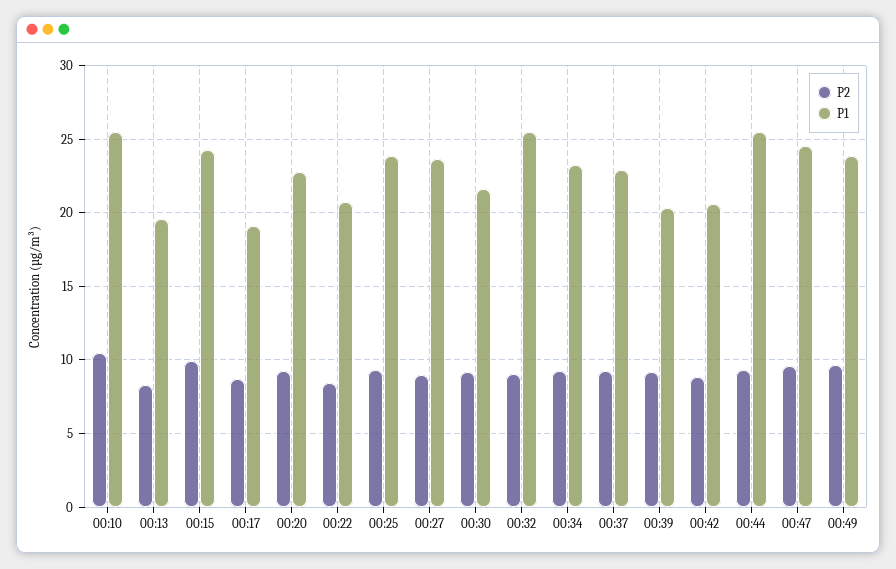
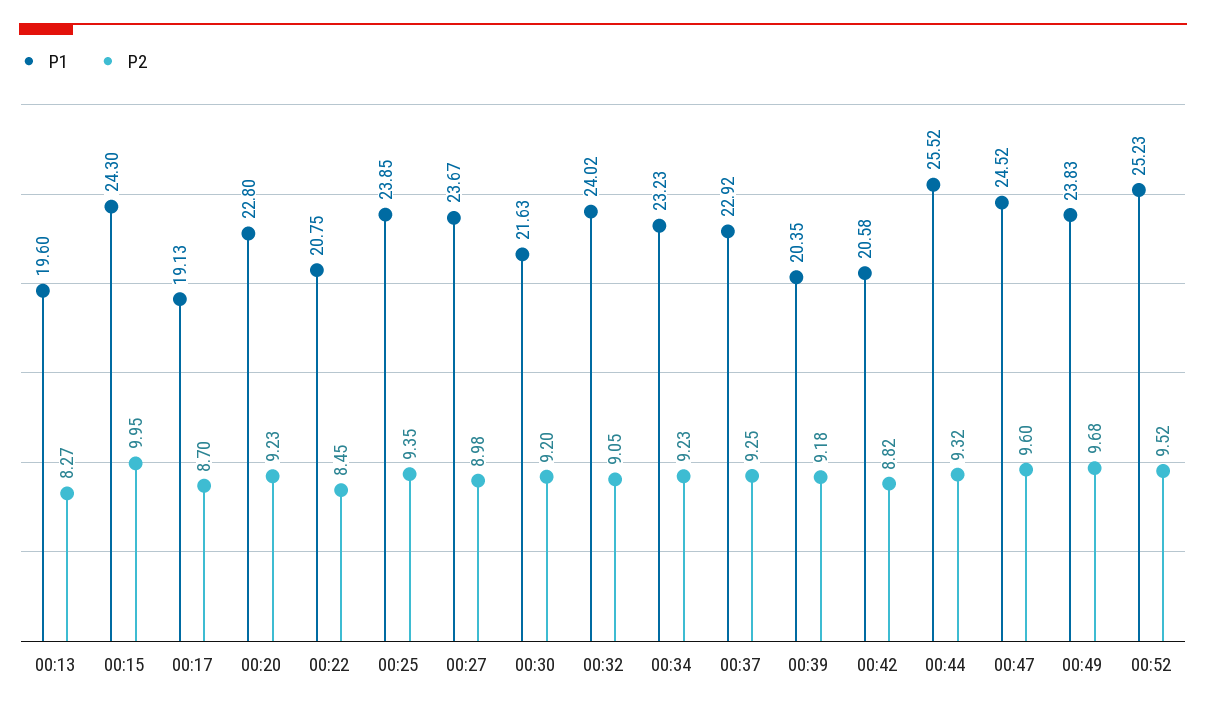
P2, 00:10: 10.5 -> none
P1, 00:10: 25.5 -> none
P1, 00:32: 25.5 -> 24.02
P1, 00:52: none -> 25.23
P2, 00:52: none -> 9.52

